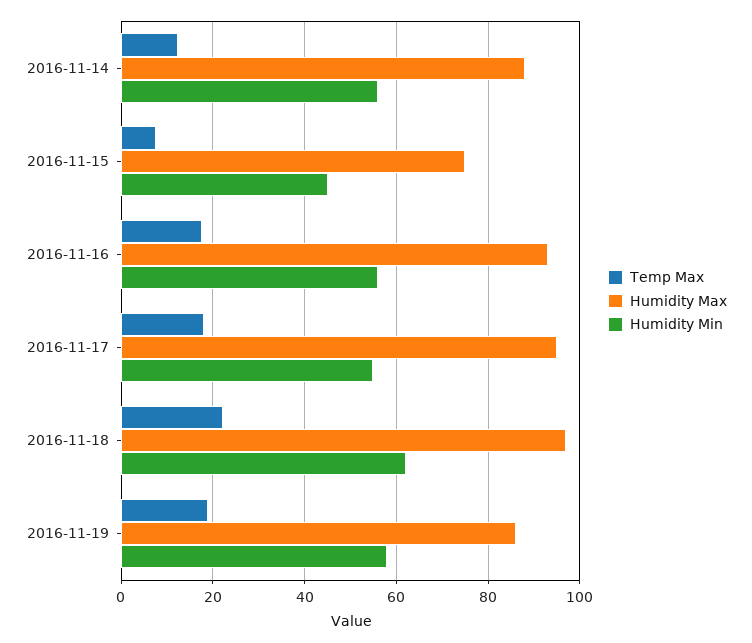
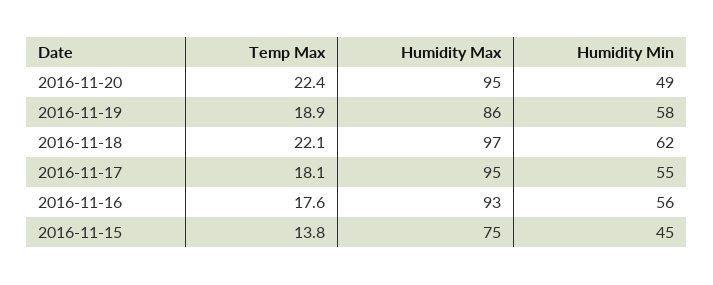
Temp Max, 2016-11-14: 12 -> none
Humidity Max, 2016-11-14: 88 -> none
Humidity Min, 2016-11-14: 56 -> none
Temp Max, 2016-11-15: 8 -> 13.8
Temp Max, 2016-11-20: none -> 22.4
Humidity Max, 2016-11-20: none -> 95
Humidity Min, 2016-11-20: none -> 49

